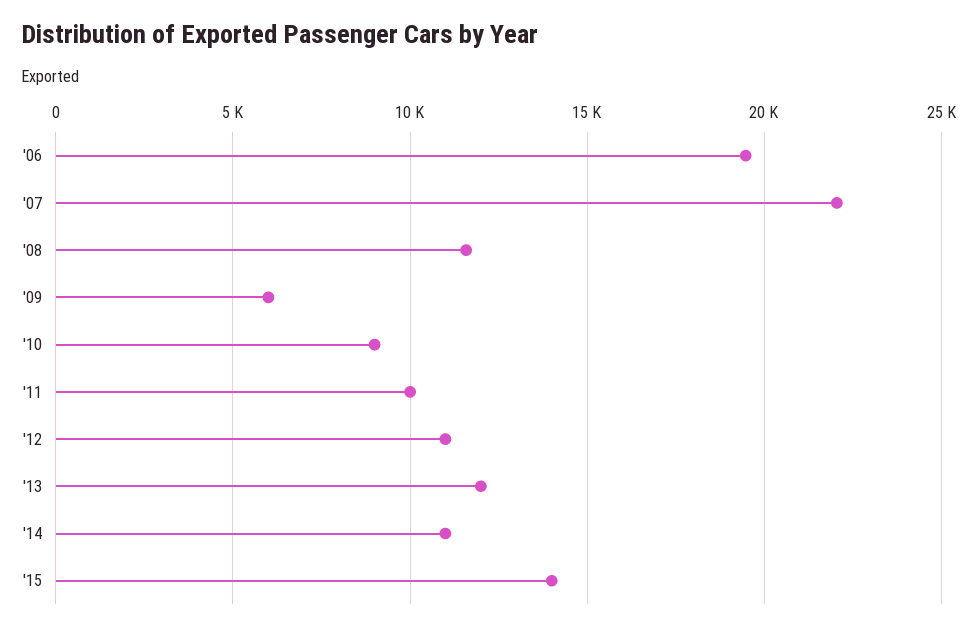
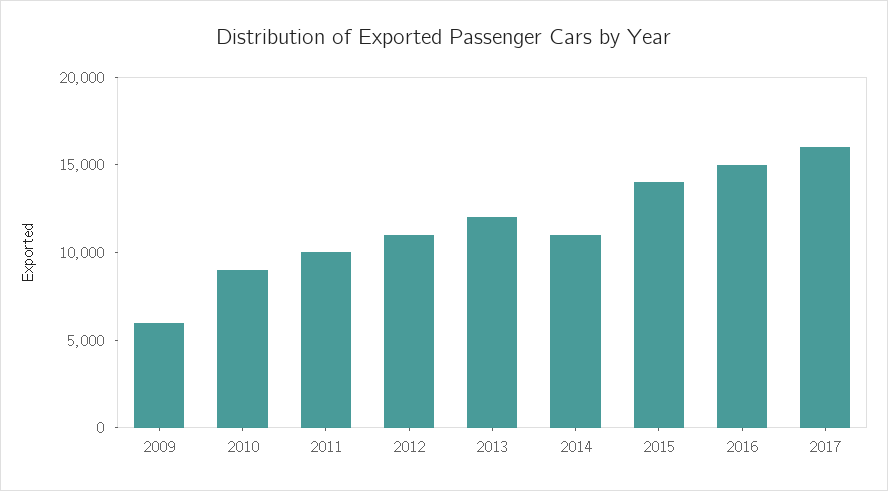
'06: 19500 -> none
'07: 22000 -> none
'08: 11500 -> none
2016: none -> 15000
2017: none -> 16000

